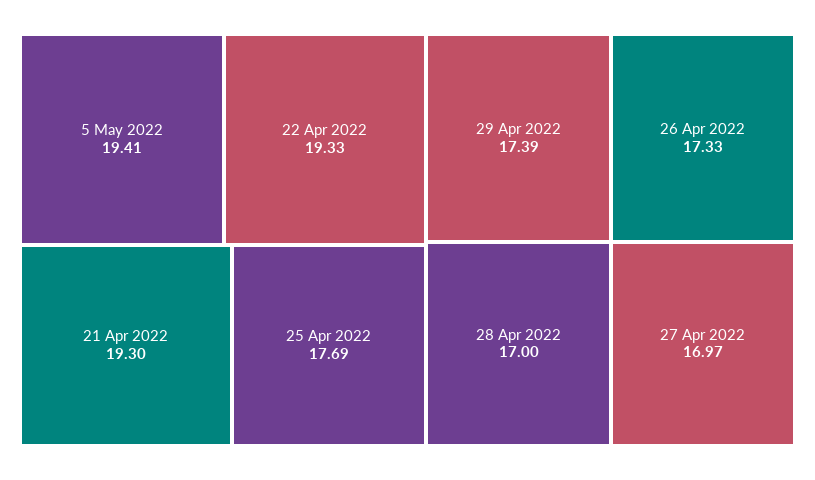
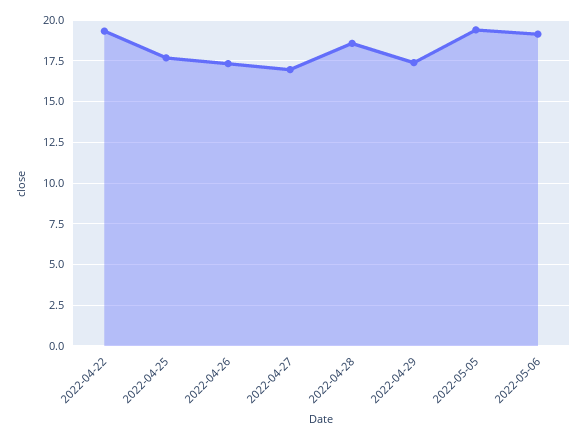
21 Apr 2022: 19.3 -> none
28 Apr 2022: 17 -> 18.5
2022-05-06: none -> 19

